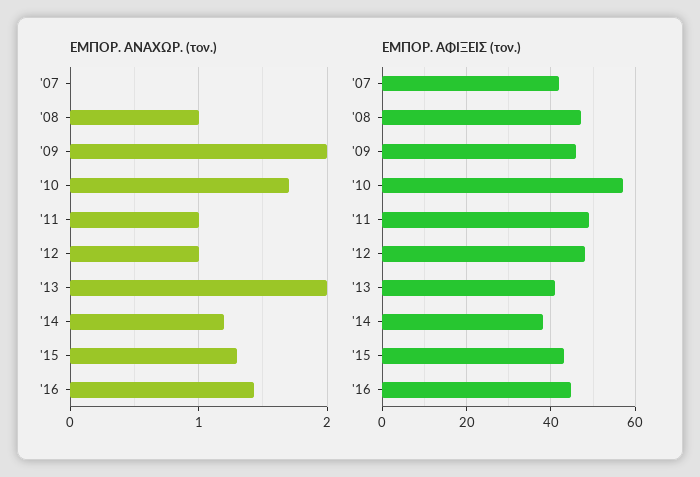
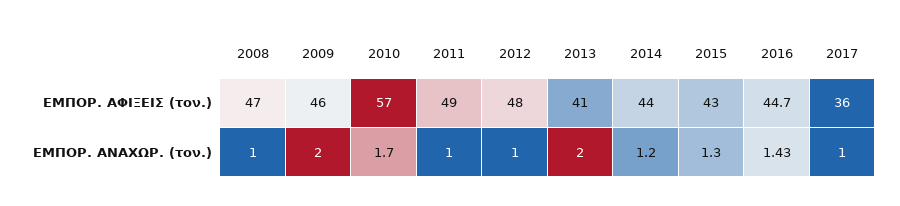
ΕΜΠΟΡ. ΑΝΑΧΩΡ. (τον.), '07: 0 -> none
ΕΜΠΟΡ. ΑΦΙΞΕΙΣ (τον.), '07: 42 -> none
ΕΜΠΟΡ. ΑΦΙΞΕΙΣ (τον.), '14: 38 -> 44
ΕΜΠΟΡ. ΑΦΙΞΕΙΣ (τον.), 2017: none -> 36
ΕΜΠΟΡ. ΑΝΑΧΩΡ. (τον.), 2017: none -> 1

